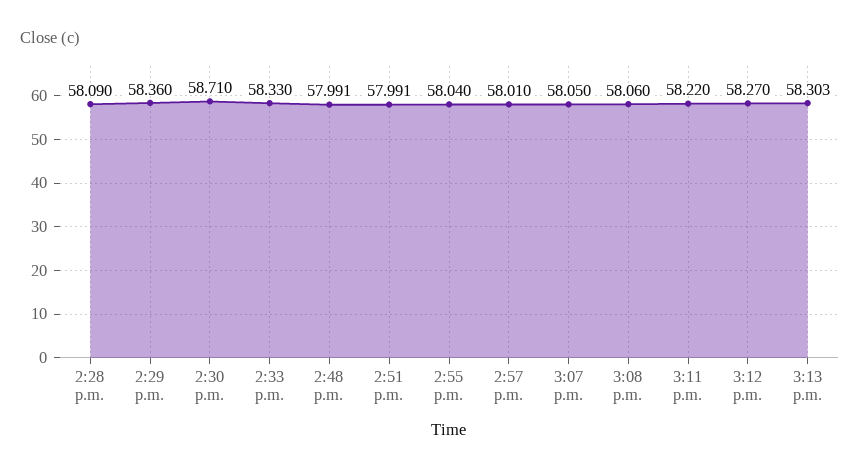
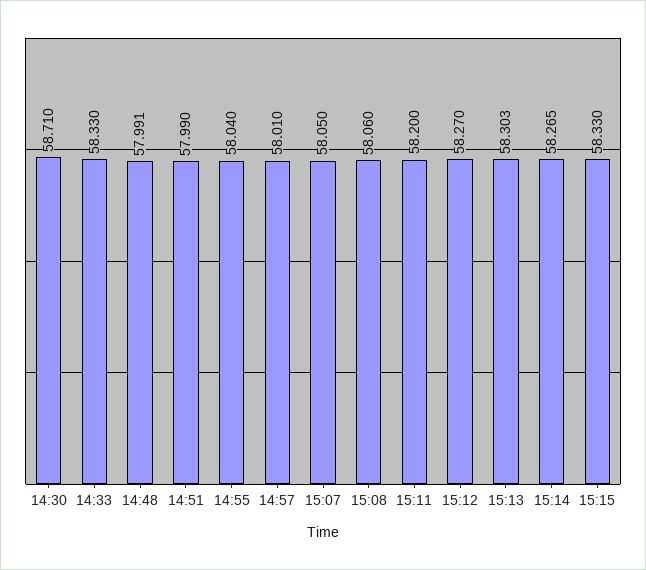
2:28 p.m.: 58.09 -> none
2:29 p.m.: 58.36 -> none
2:51 p.m.: 57.991 -> 57.99
3:11 p.m.: 58.22 -> 58.2
15:14: none -> 58.265
15:15: none -> 58.33

